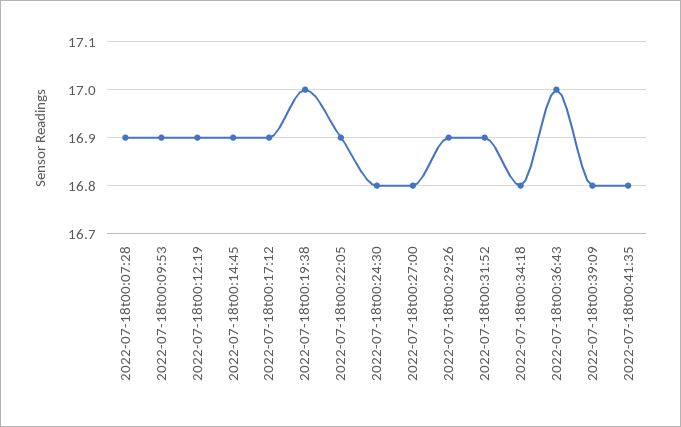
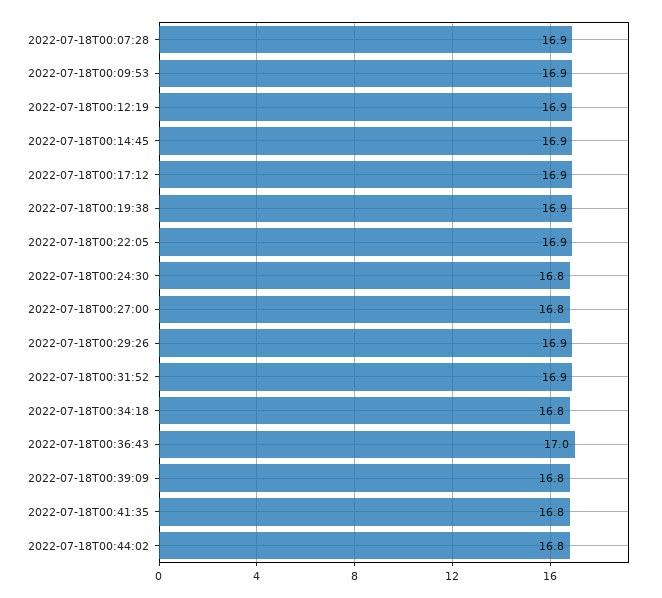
2022-07-18t00:19:38: 17 -> 16.9
2022-07-18T00:44:02: none -> 16.8

